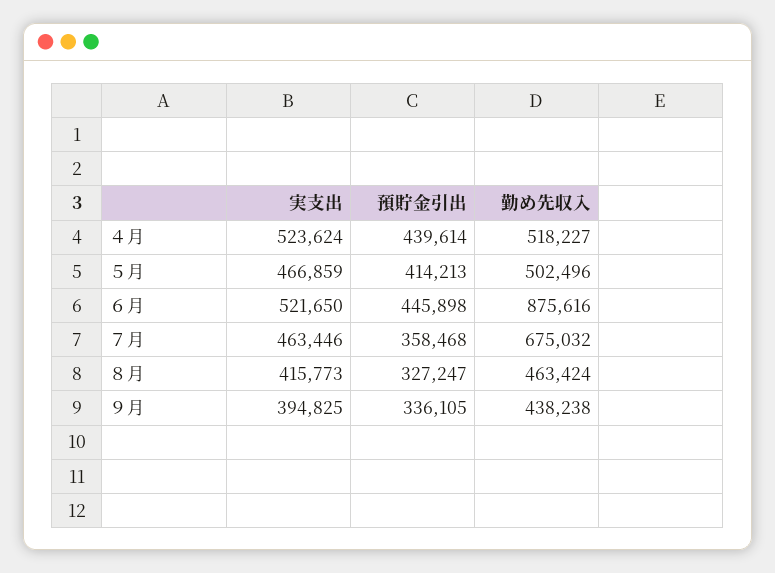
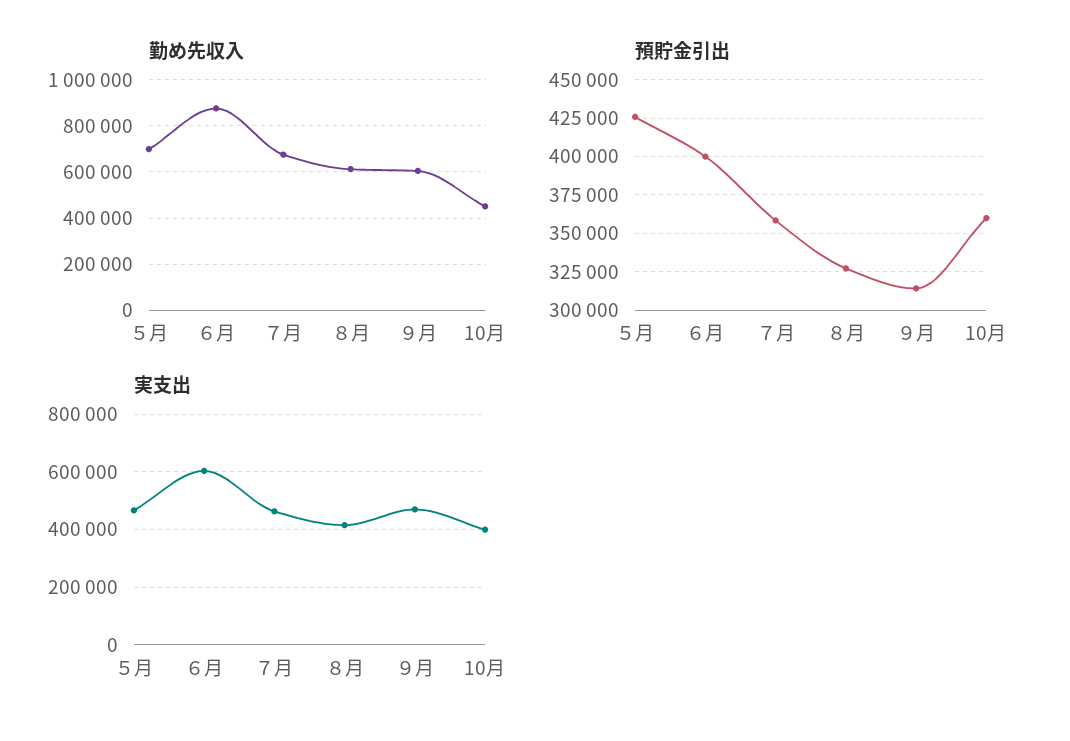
実支出, ４月: 523624 -> none
預貯金引出, ４月: 439614 -> none
勤め先収入, ４月: 518227 -> none
預貯金引出, ５月: 414213 -> 425000
勤め先収入, ５月: 502496 -> 700000
実支出, ６月: 521650 -> 600000
預貯金引出, ６月: 445898 -> 400000
勤め先収入, ８月: 463424 -> 600000
実支出, ９月: 394825 -> 475000
預貯金引出, ９月: 336105 -> 315000
勤め先収入, ９月: 438238 -> 600000
勤め先収入, 10月: none -> 450000
預貯金引出, 10月: none -> 360000
実支出, 10月: none -> 400000

